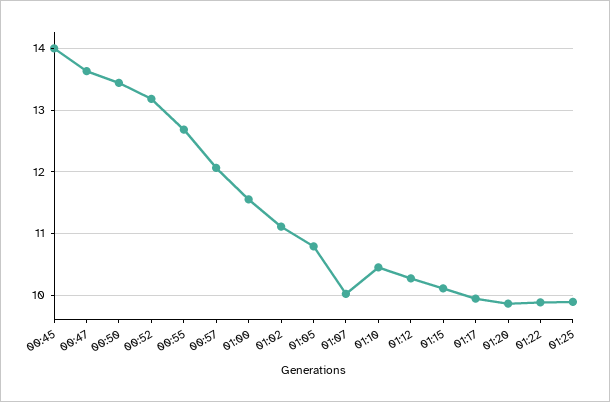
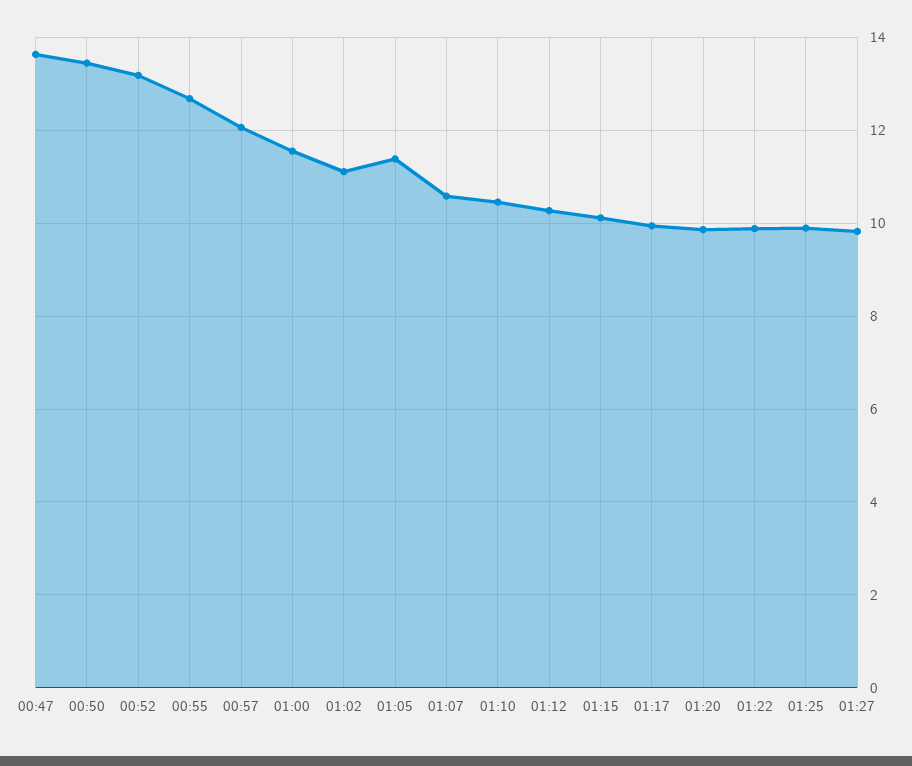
00:45: 14 -> none
01:05: 10.8 -> 11.4
01:07: 10 -> 10.6
01:27: none -> 9.8

